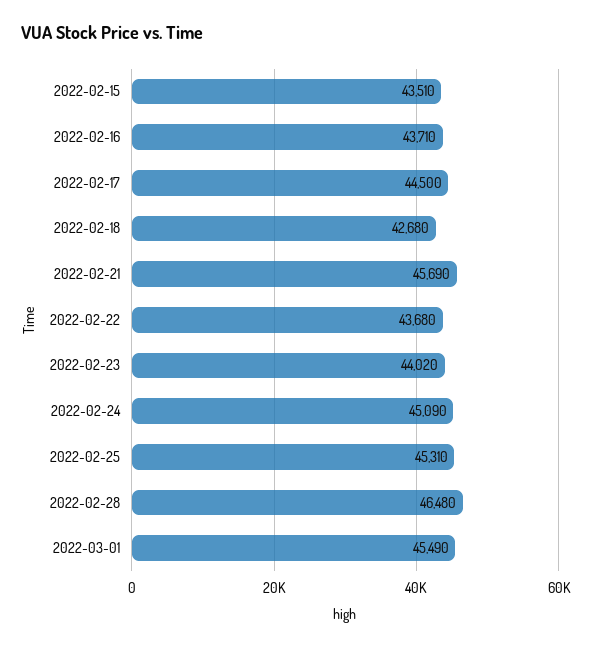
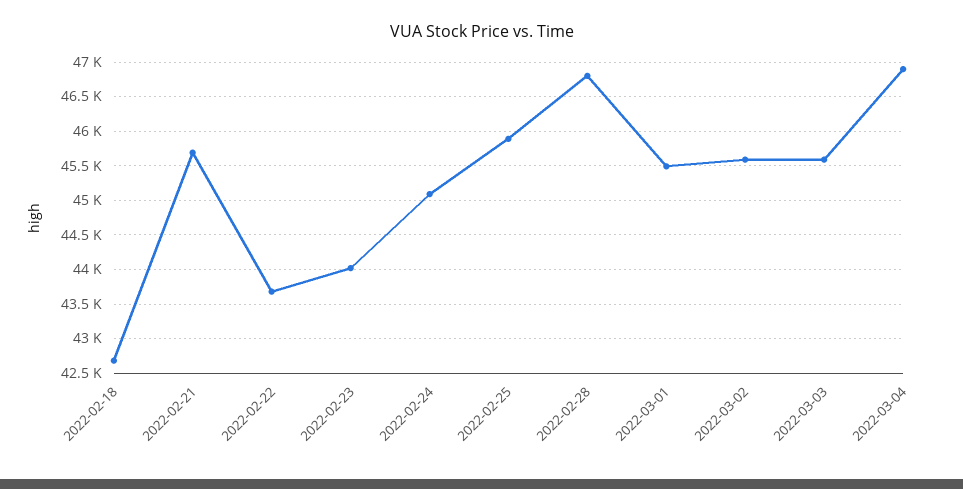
2022-02-15: 43510 -> none
2022-02-16: 43710 -> none
2022-02-17: 44500 -> none
2022-02-25: 45310 -> 45900
2022-02-28: 46480 -> 46800
2022-03-02: none -> 45600
2022-03-03: none -> 45600
2022-03-04: none -> 46900

